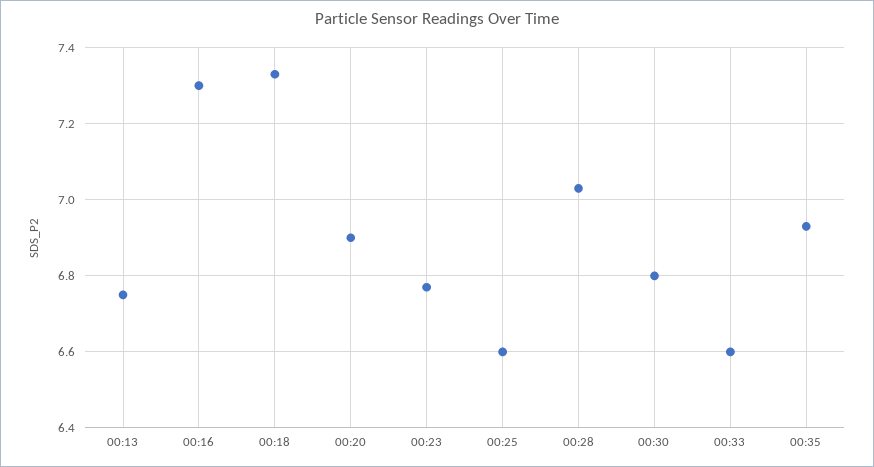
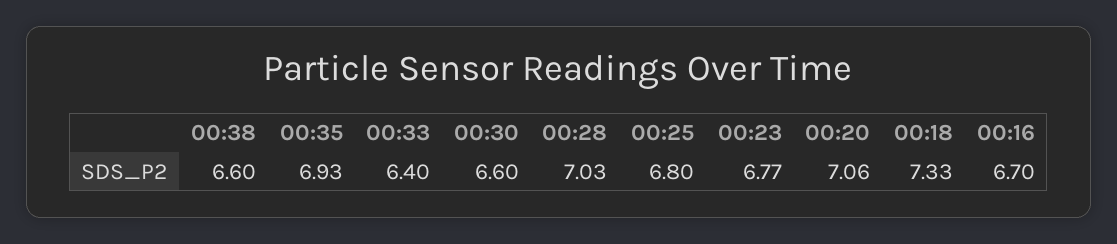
00:13: 6.75 -> none
00:16: 7.3 -> 6.7
00:20: 6.9 -> 7.06
00:25: 6.6 -> 6.8
00:30: 6.8 -> 6.6
00:33: 6.6 -> 6.4
00:38: none -> 6.6

